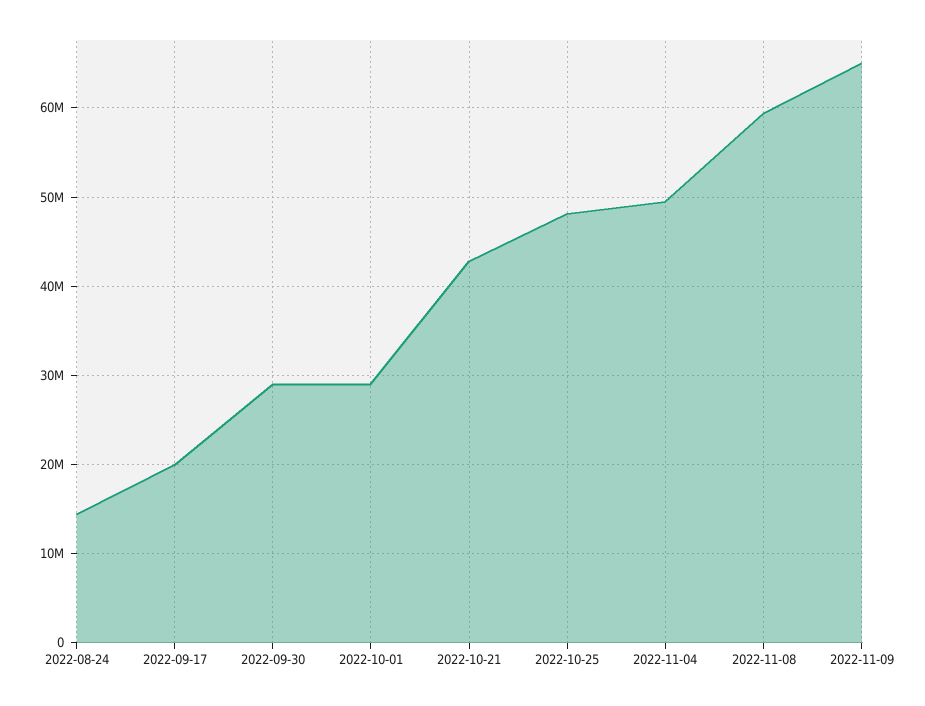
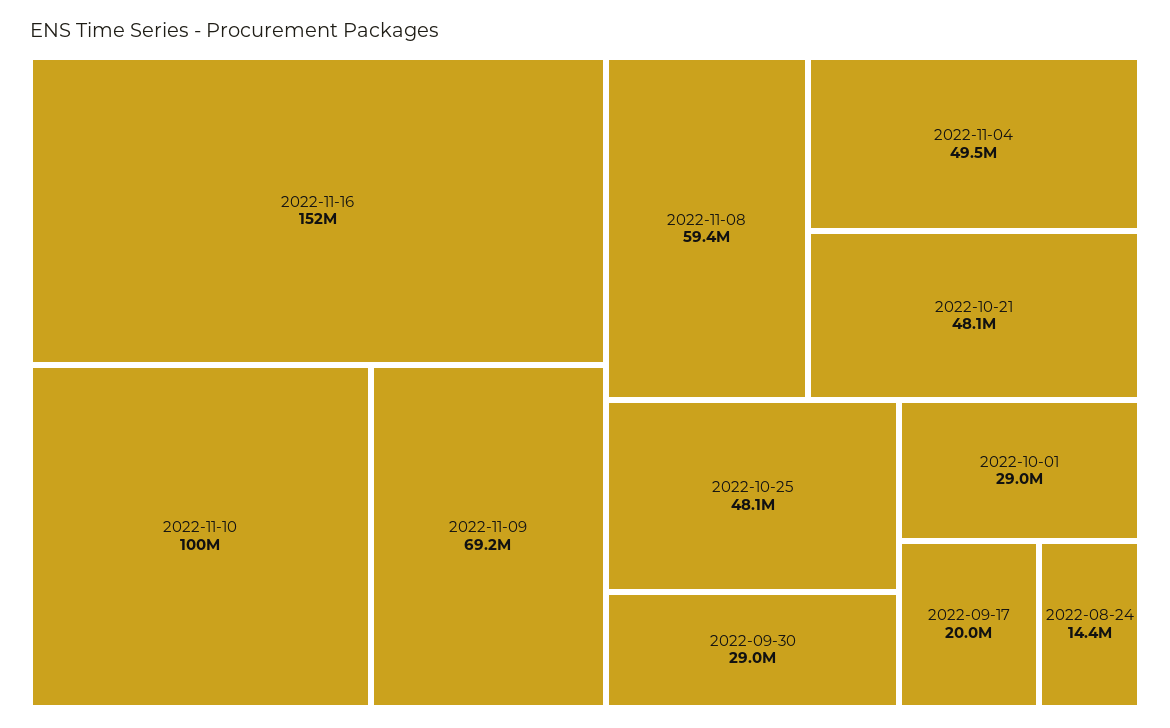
2022-10-21: 43000000 -> 48100000
2022-11-09: 65000000 -> 69200000
2022-11-16: none -> 152000000
2022-11-10: none -> 100000000

